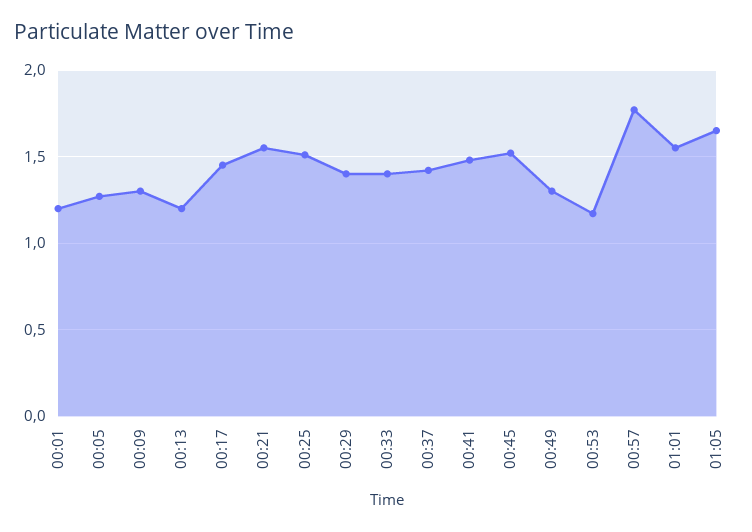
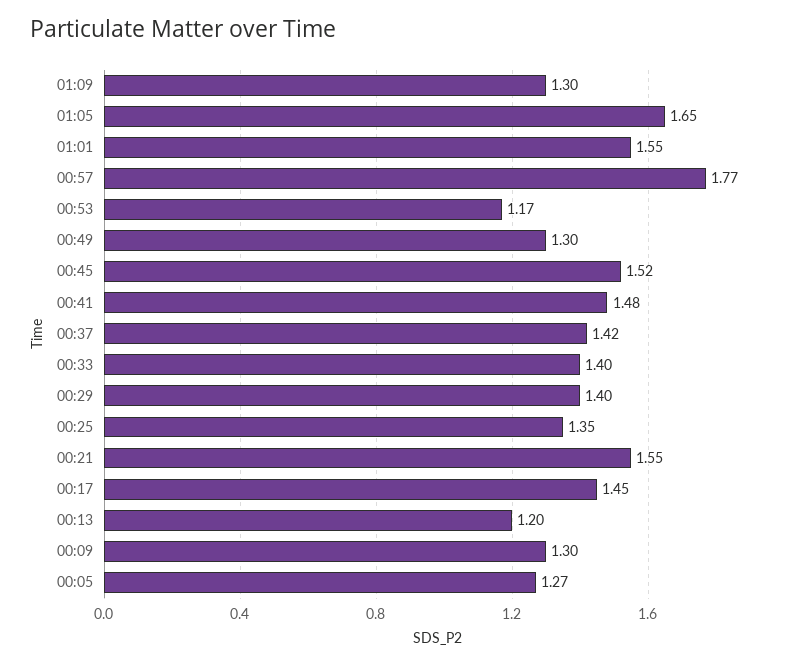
00:01: 1.2 -> none
00:25: 1.5 -> 1.35
01:09: none -> 1.3

